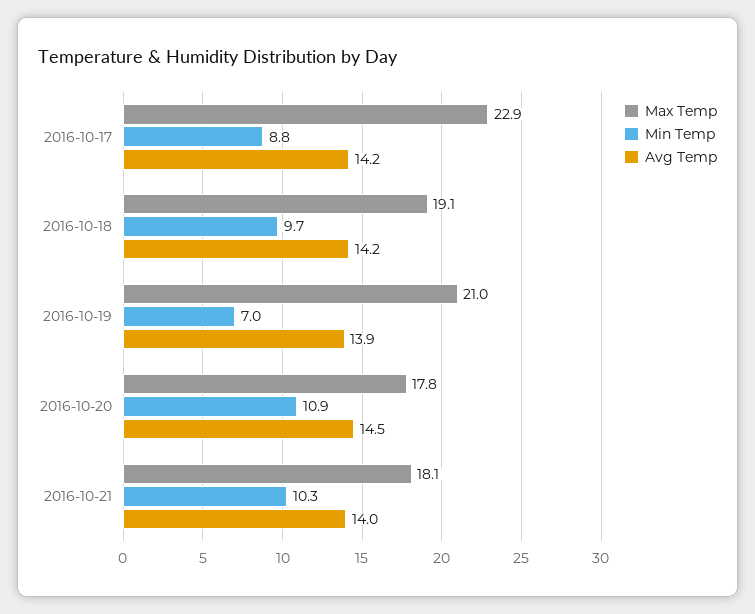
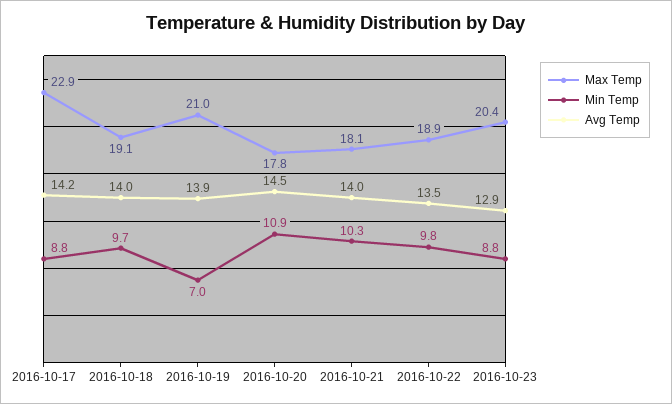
Avg Temp, 2016-10-18: 14.2 -> 14
Max Temp, 2016-10-22: none -> 18.9
Min Temp, 2016-10-22: none -> 9.8
Avg Temp, 2016-10-22: none -> 13.5
Max Temp, 2016-10-23: none -> 20.4
Min Temp, 2016-10-23: none -> 8.8
Avg Temp, 2016-10-23: none -> 12.9

